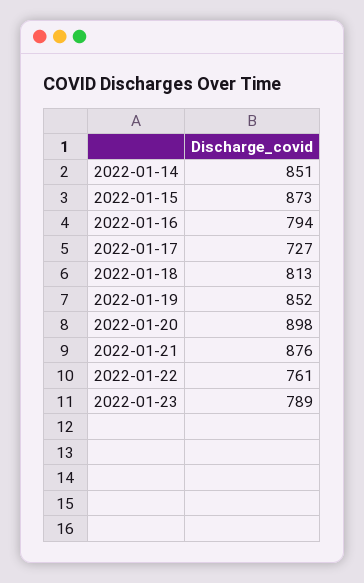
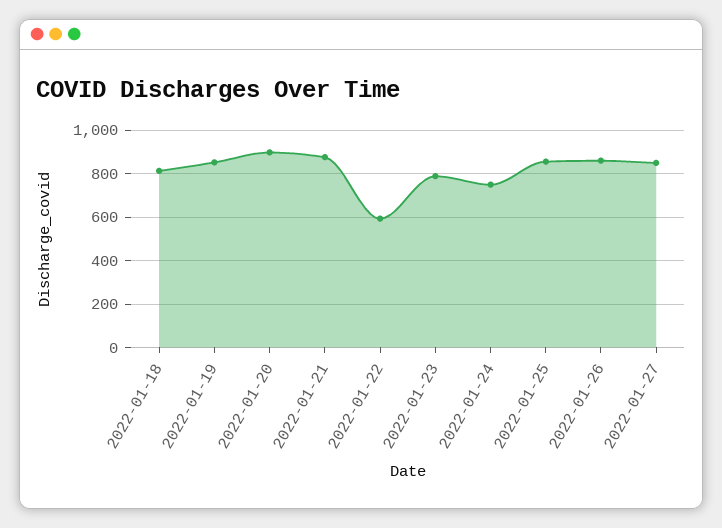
2022-01-14: 851 -> none
2022-01-15: 873 -> none
2022-01-16: 794 -> none
2022-01-17: 727 -> none
2022-01-22: 761 -> 600
2022-01-24: none -> 750
2022-01-25: none -> 850
2022-01-26: none -> 850
2022-01-27: none -> 850

